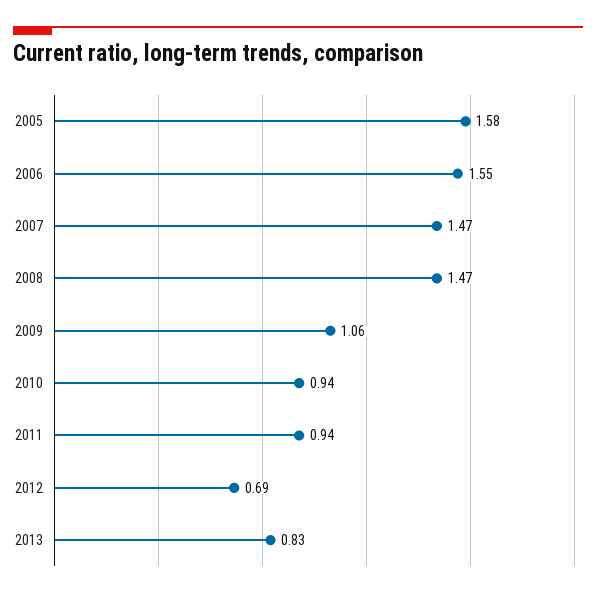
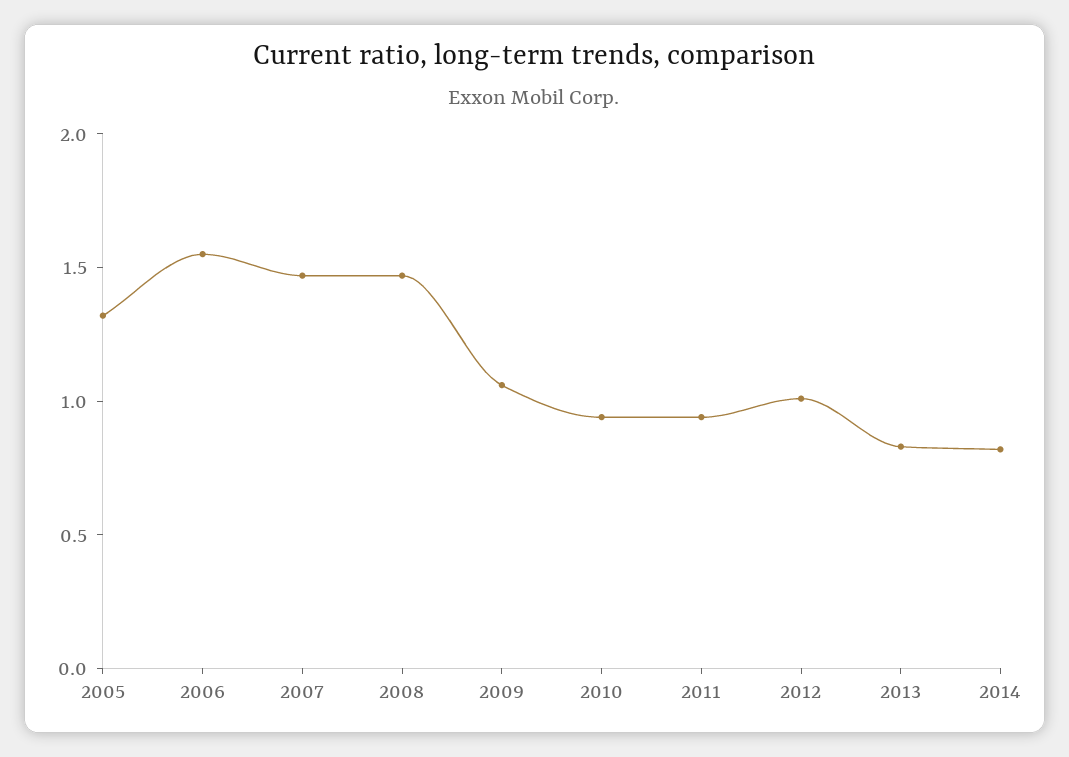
2005: 1.58 -> 1.3
2012: 0.69 -> 1
2014: none -> 0.8

